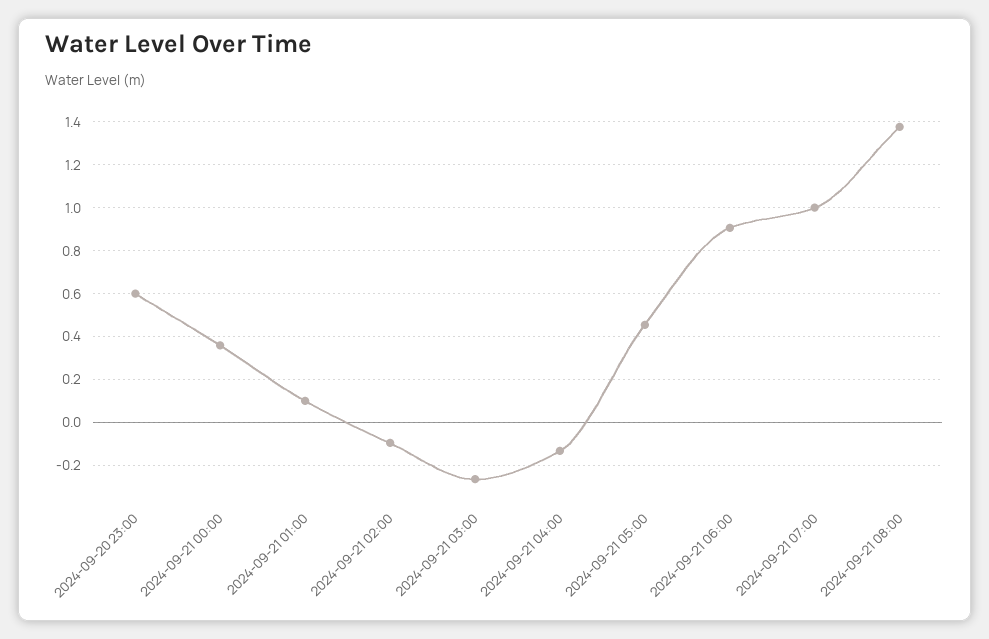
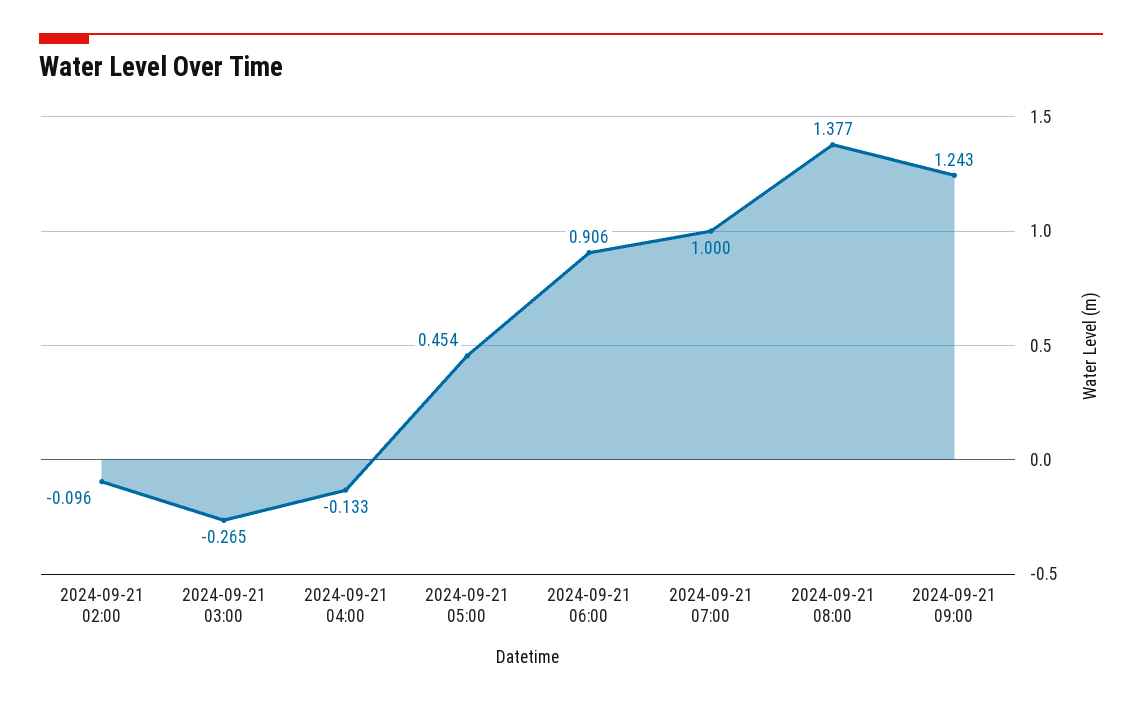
2024-09-20 23:00: 0.6 -> none
2024-09-21 00:00: 0.35 -> none
2024-09-21 01:00: 0.1 -> none
2024-09-21 09:00: none -> 1.243

